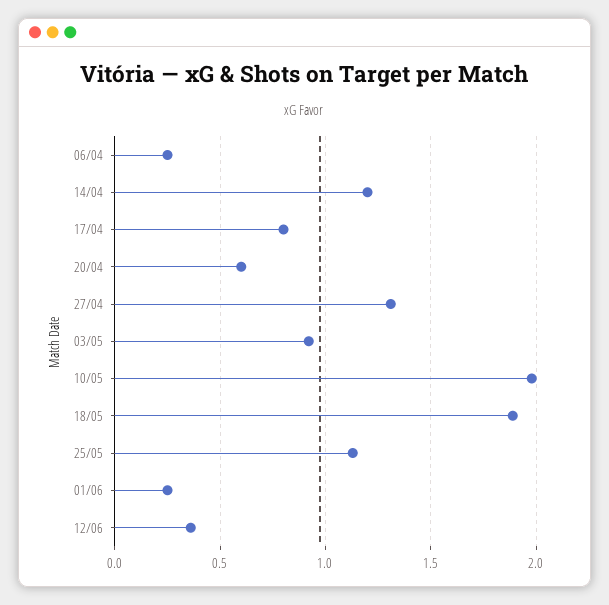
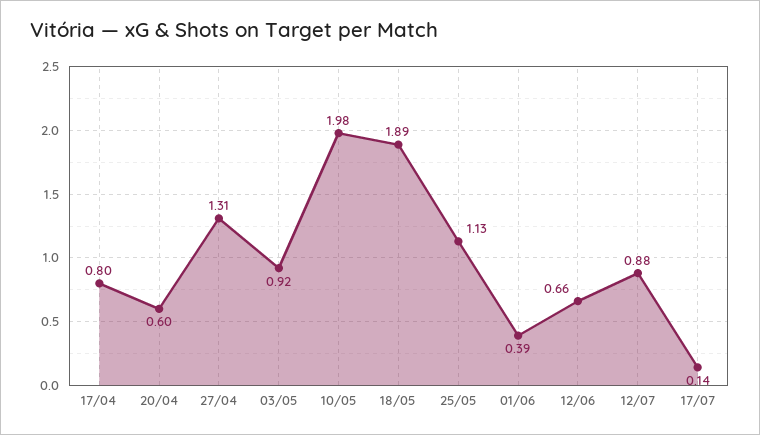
06/04: 0.25 -> none
14/04: 1.2 -> none
01/06: 0.25 -> 0.39
12/06: 0.35 -> 0.66
12/07: none -> 0.88
17/07: none -> 0.14

